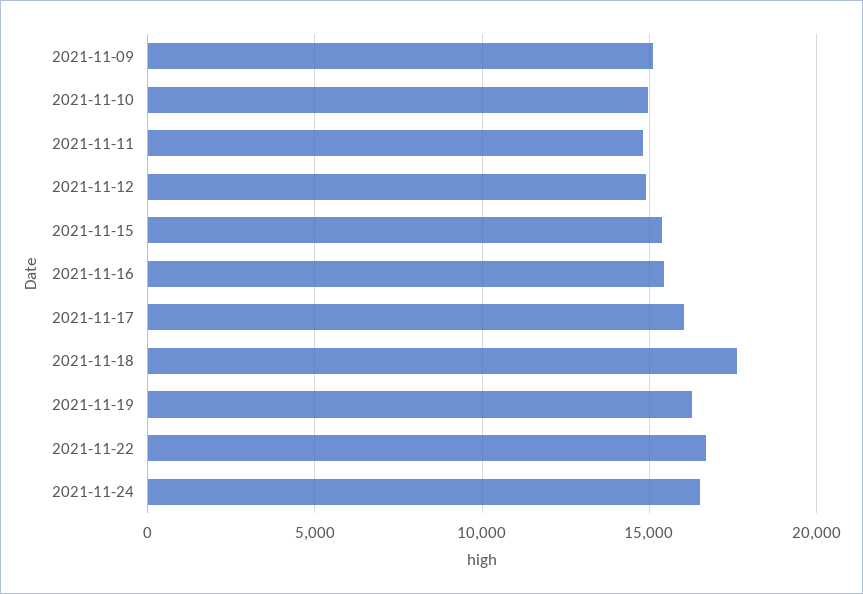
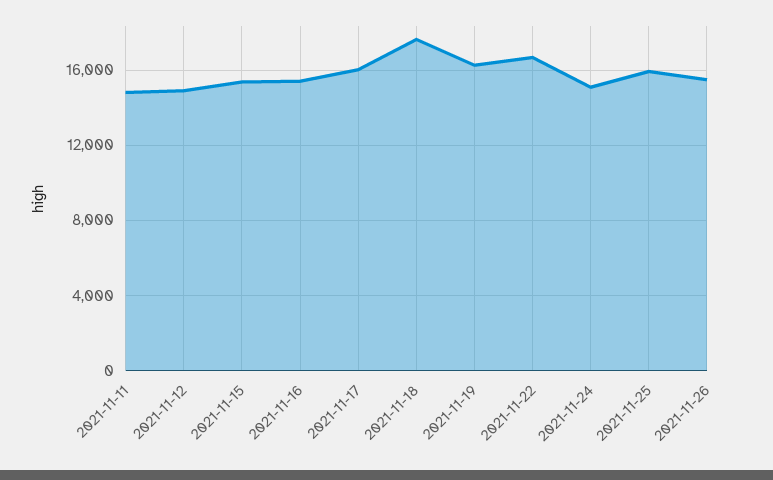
2021-11-09: 15000 -> none
2021-11-10: 15000 -> none
2021-11-24: 16500 -> 15000
2021-11-25: none -> 16000
2021-11-26: none -> 15500

